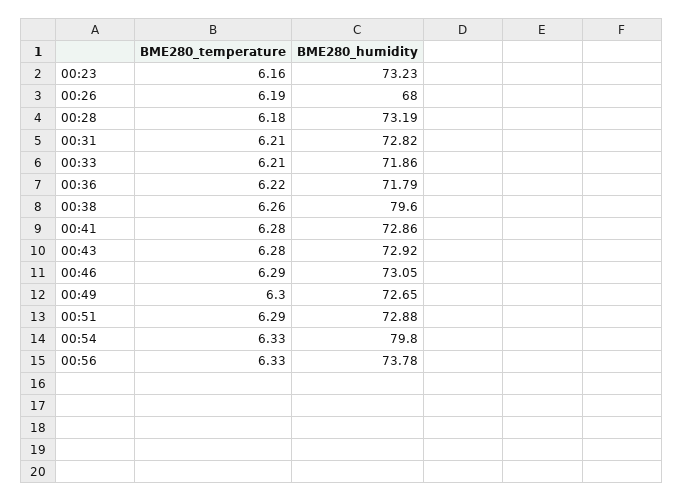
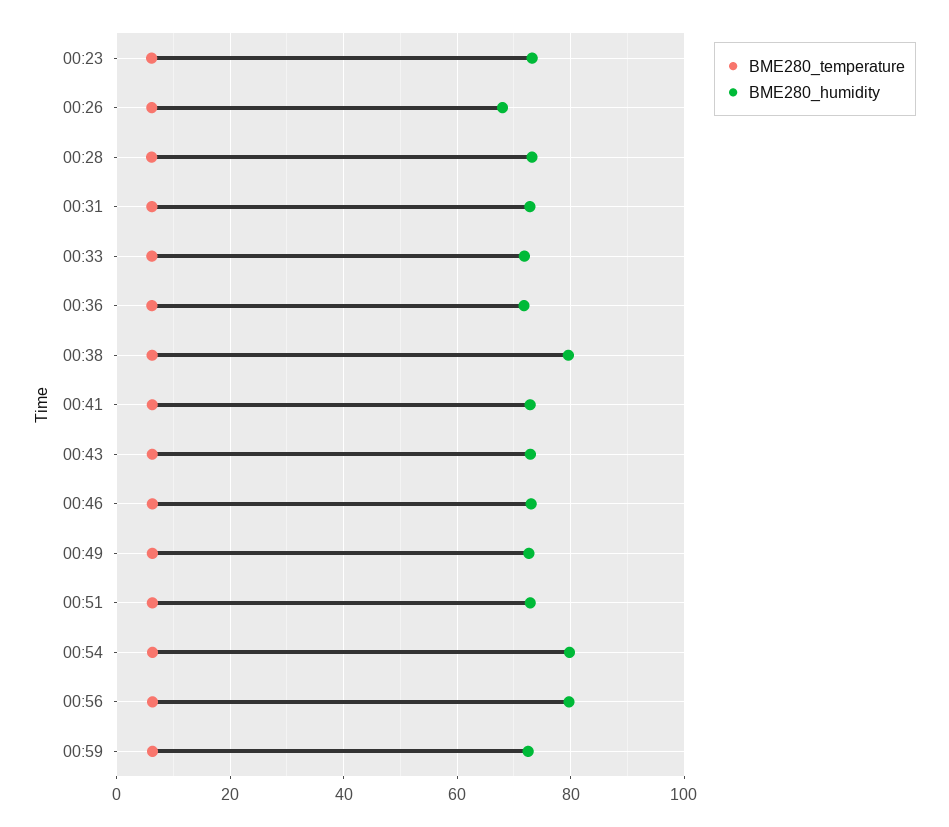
BME280_humidity, 00:56: 73.78 -> 80
BME280_temperature, 00:59: none -> 6
BME280_humidity, 00:59: none -> 72

